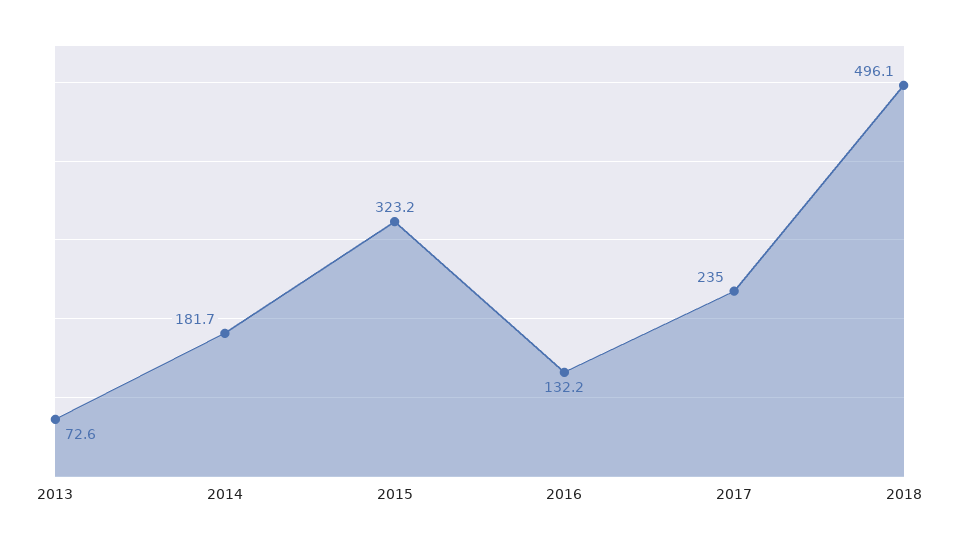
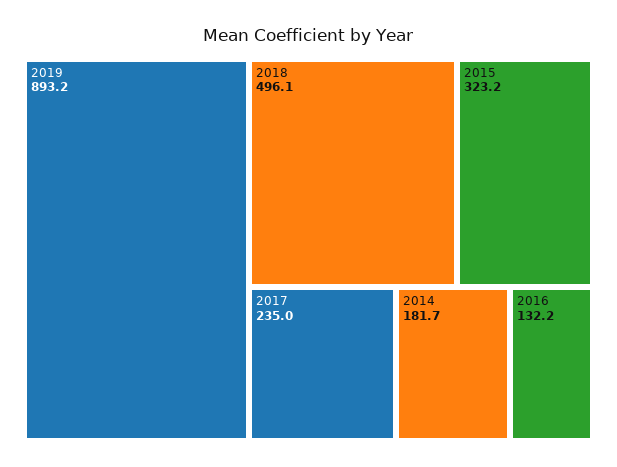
2013: 72.6 -> none
2019: none -> 893.2

